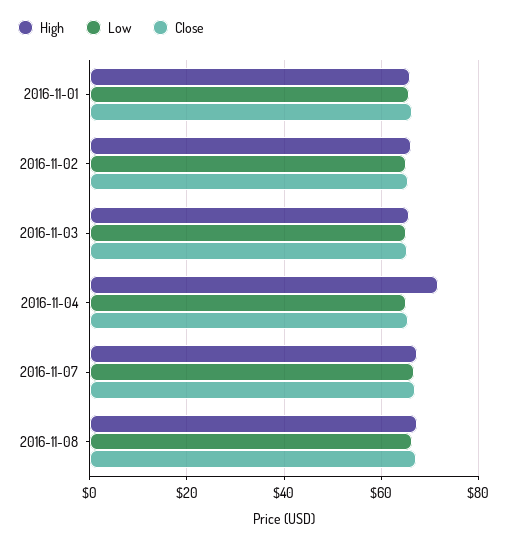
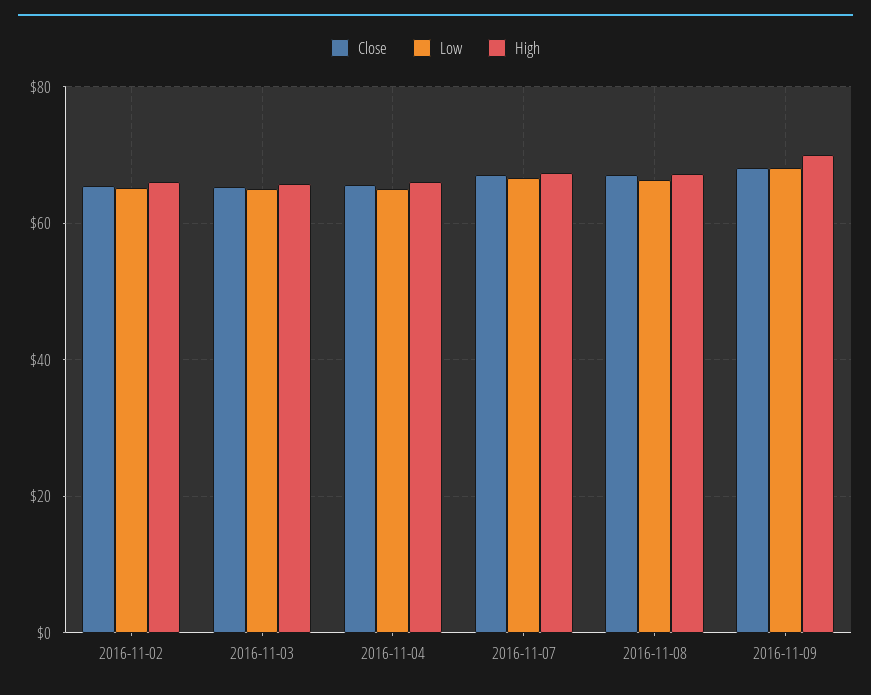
High, 2016-11-01: 66 -> none
Low, 2016-11-01: 66 -> none
Close, 2016-11-01: 66 -> none
High, 2016-11-04: 72 -> 66
Close, 2016-11-09: none -> 68
Low, 2016-11-09: none -> 68
High, 2016-11-09: none -> 70

